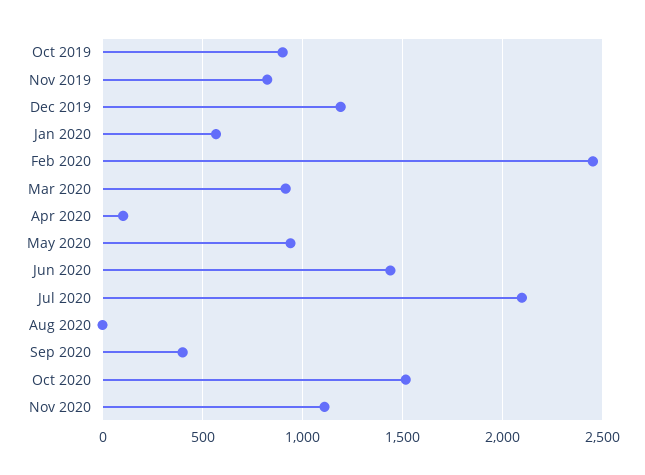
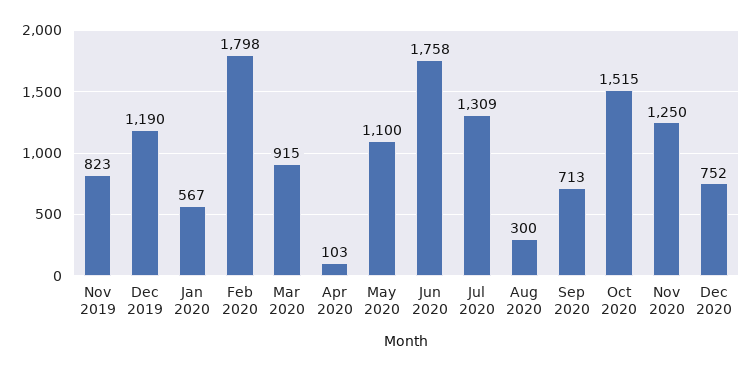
Oct 2019: 900 -> none
Feb 2020: 2450 -> 1798
May 2020: 950 -> 1100
Jun 2020: 1450 -> 1758
Jul 2020: 2100 -> 1309
Aug 2020: 0 -> 300
Sep 2020: 400 -> 713
Nov 2020: 1100 -> 1250
Dec 2020: none -> 752

